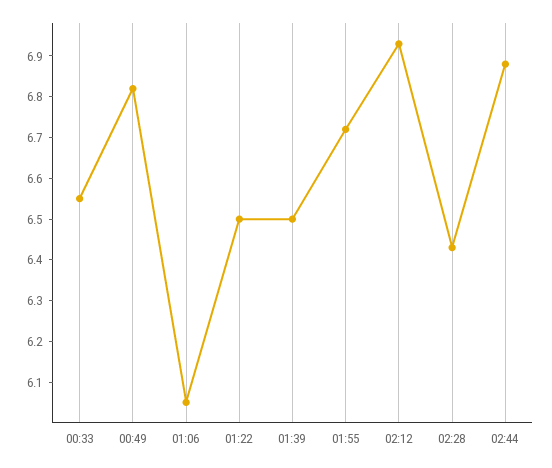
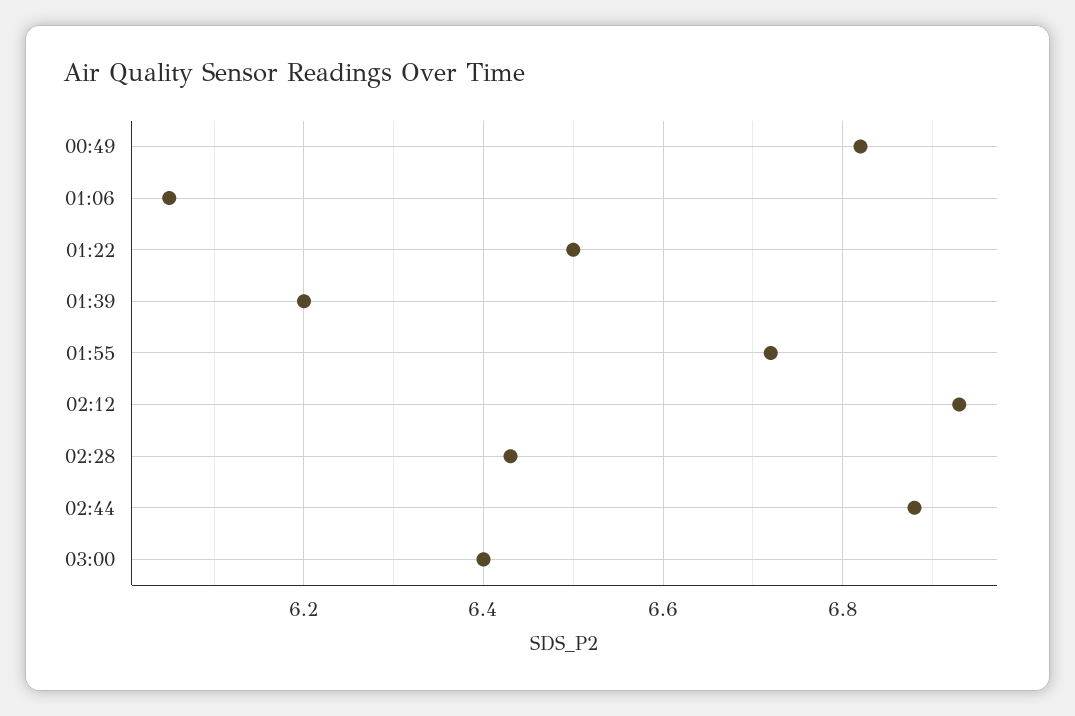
00:33: 6.55 -> none
01:39: 6.5 -> 6.2
03:00: none -> 6.4

